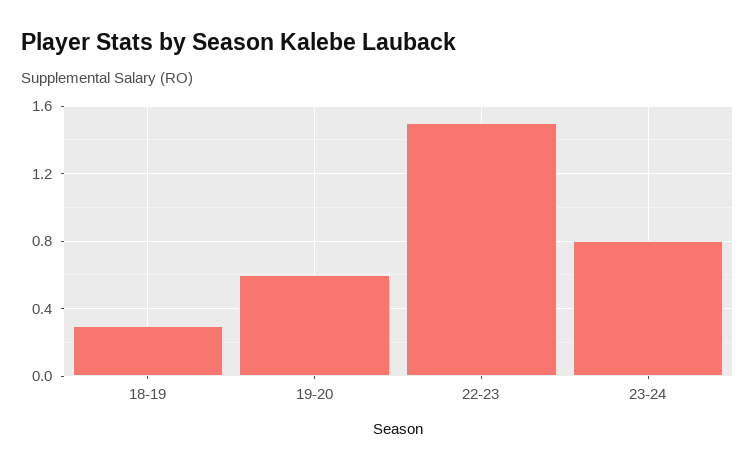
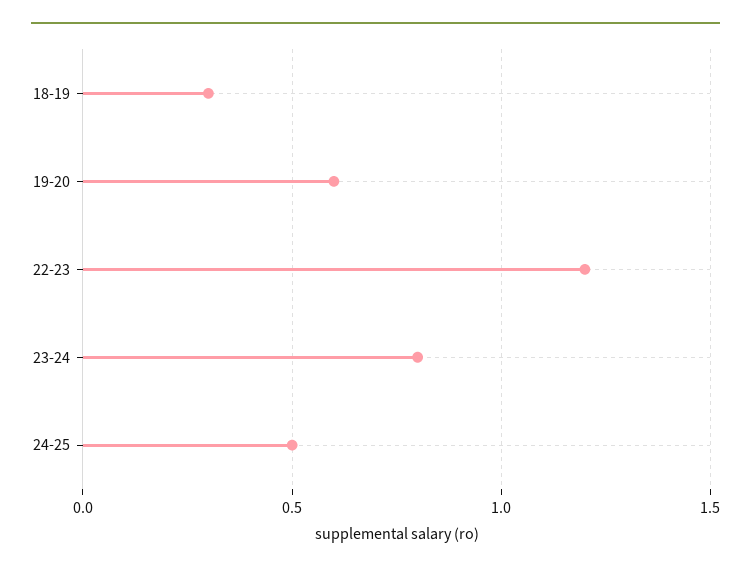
22-23: 1.5 -> 1.2
24-25: none -> 0.5

